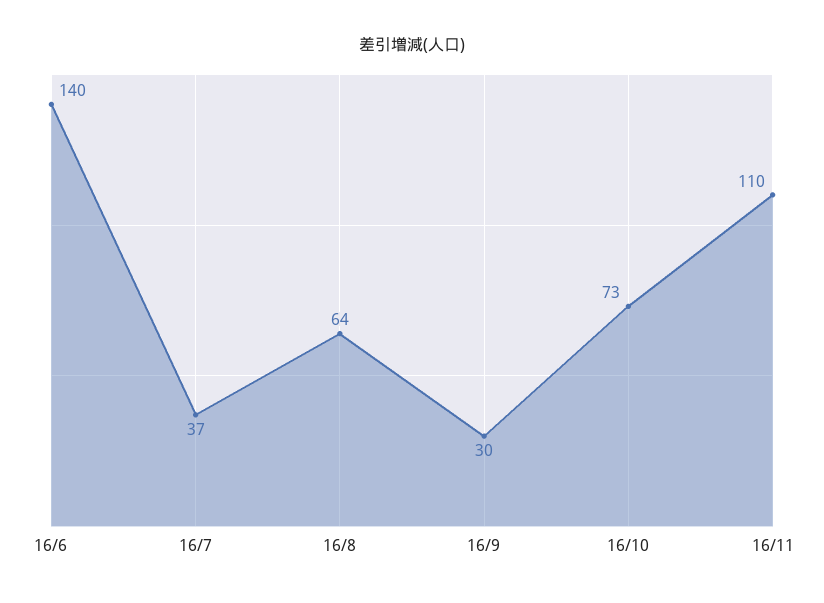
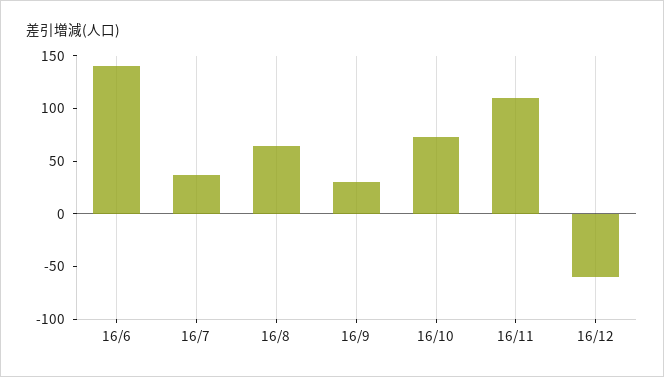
16/12: none -> -60

